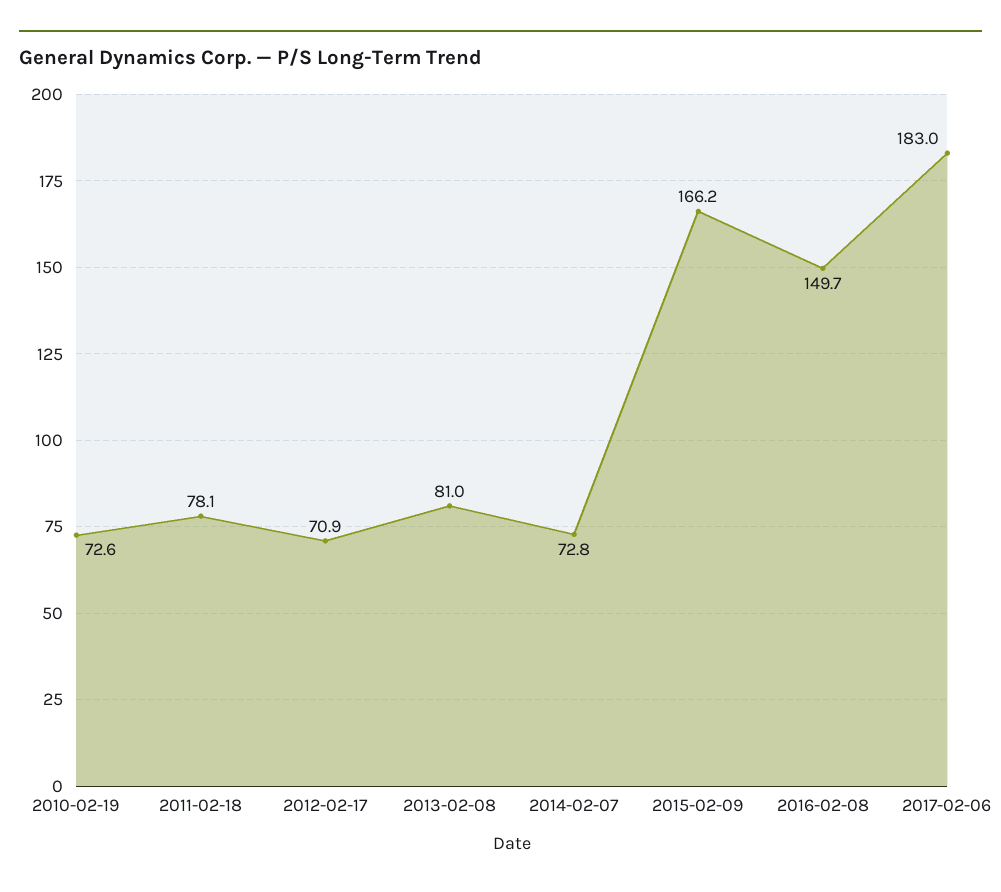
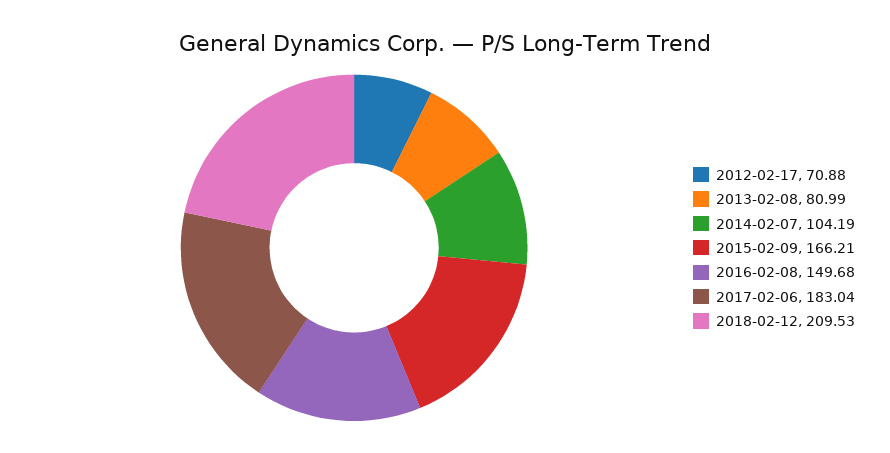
2010-02-19: 72.6 -> none
2011-02-18: 78.1 -> none
2014-02-07: 72.8 -> 104.19
2018-02-12: none -> 209.53

